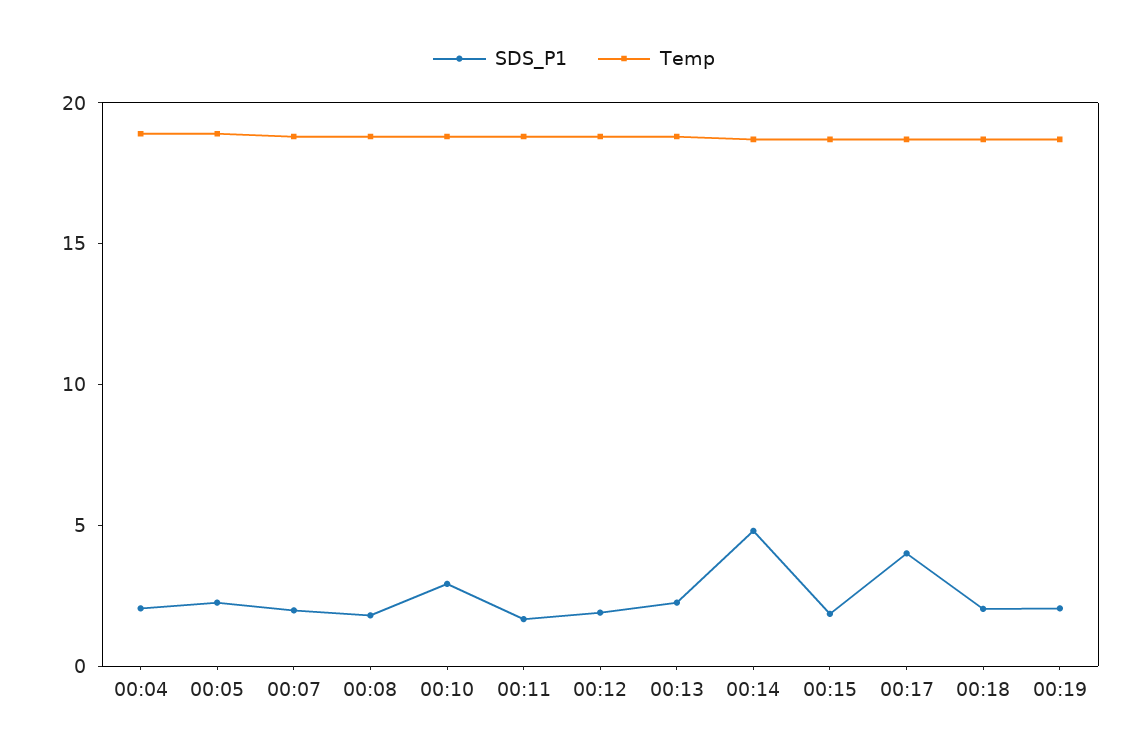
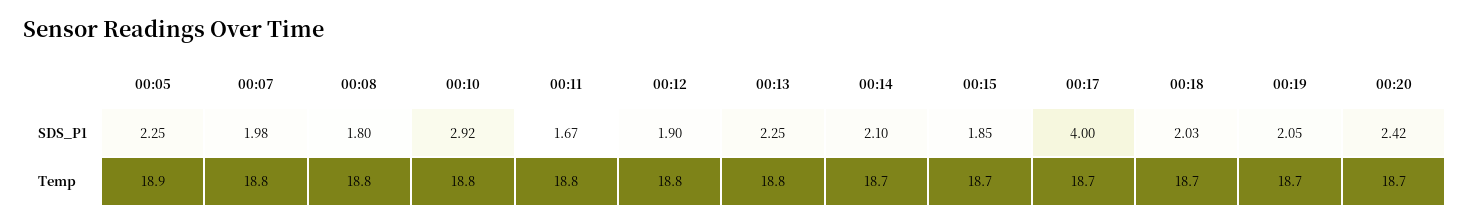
SDS_P1, 00:04: 2 -> none
Temp, 00:04: 19 -> none
SDS_P1, 00:14: 5 -> 2.1
SDS_P1, 00:20: none -> 2.42
Temp, 00:20: none -> 18.7

